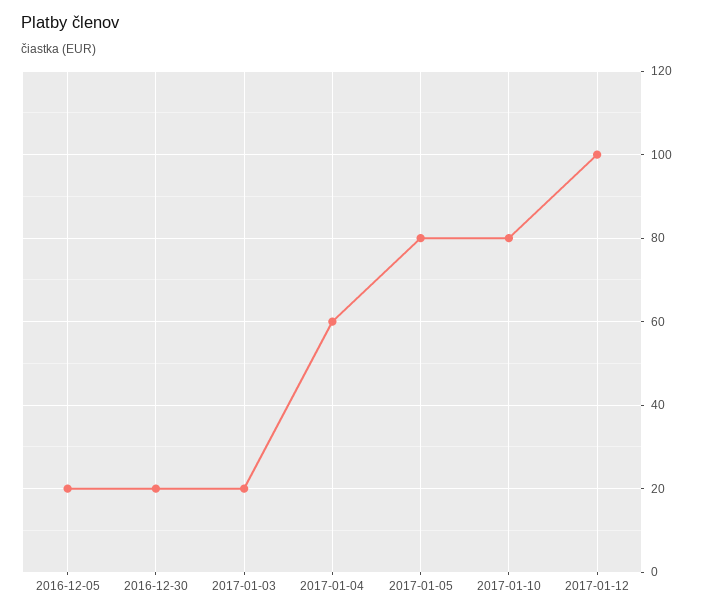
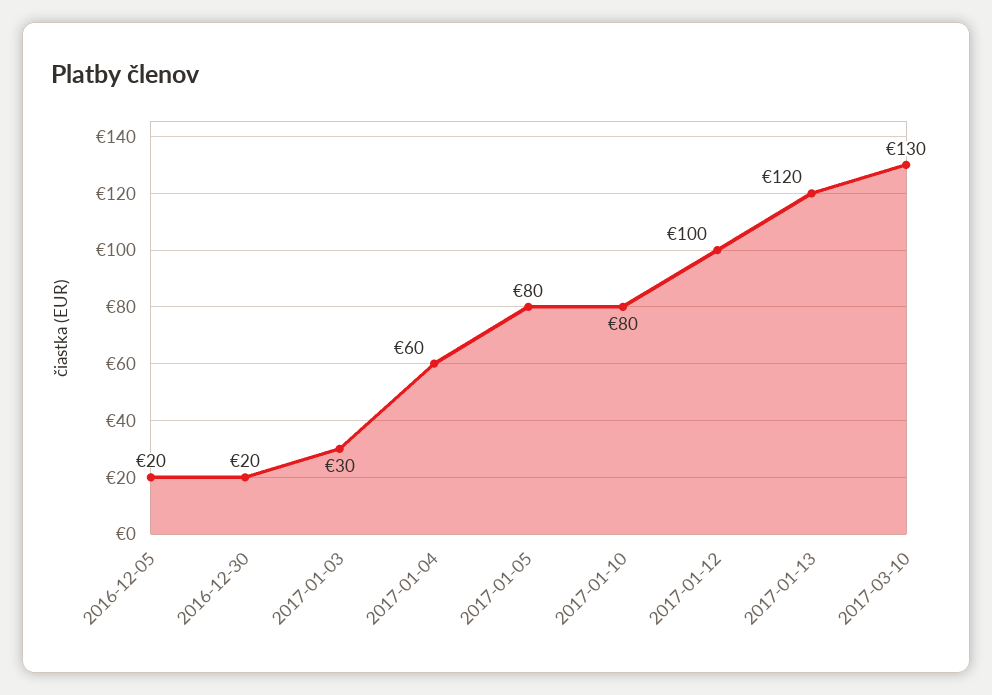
2017-01-03: 20 -> 30
2017-01-13: none -> 120
2017-03-10: none -> 130

